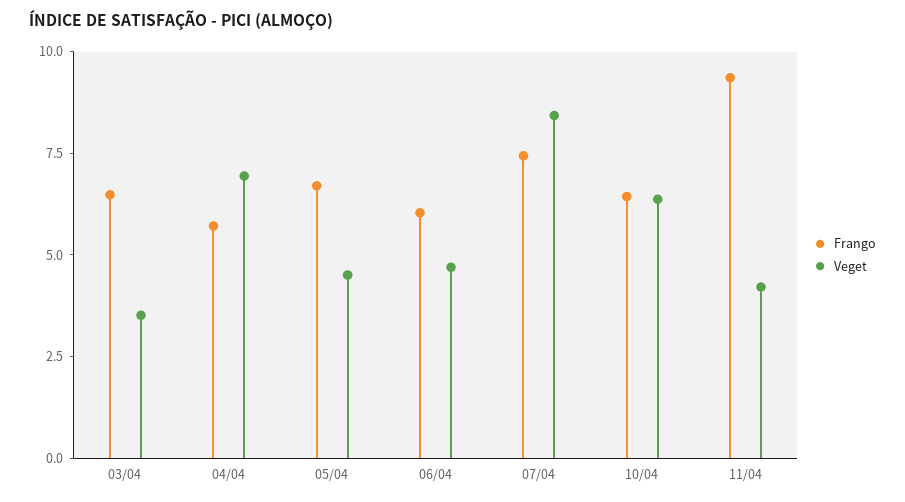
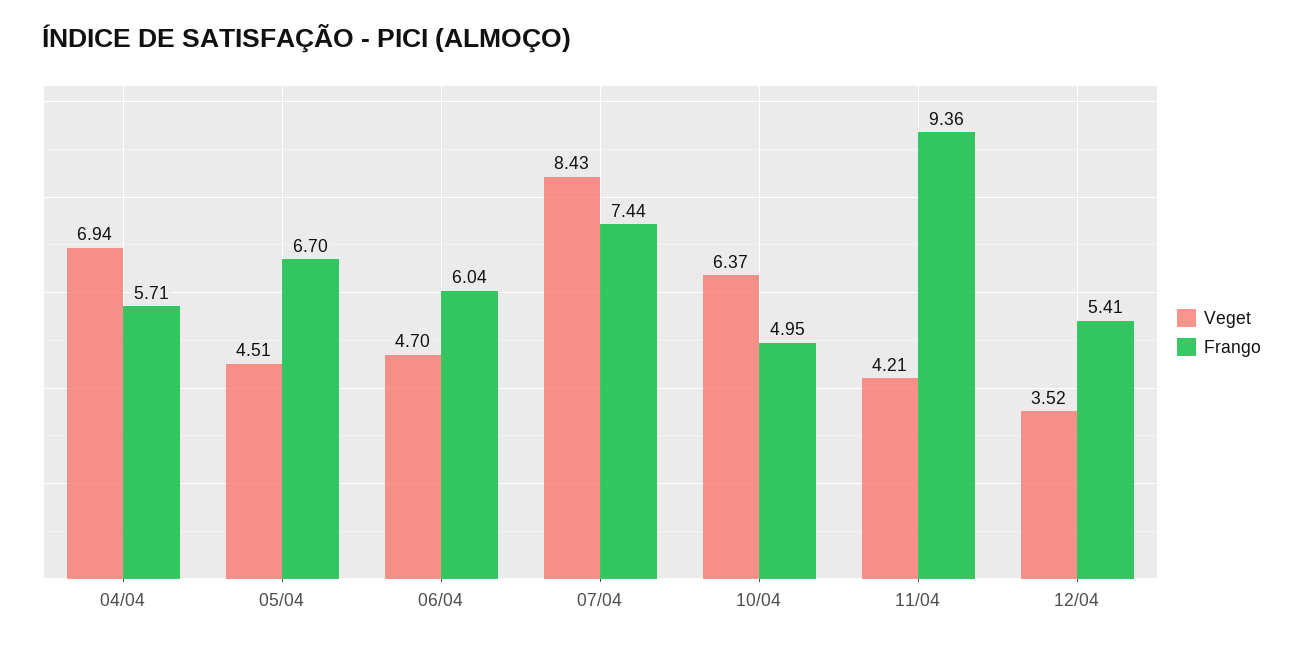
Frango, 03/04: 6.5 -> none
Veget, 03/04: 3.5 -> none
Frango, 10/04: 6.5 -> 4.95
Veget, 12/04: none -> 3.52
Frango, 12/04: none -> 5.41

